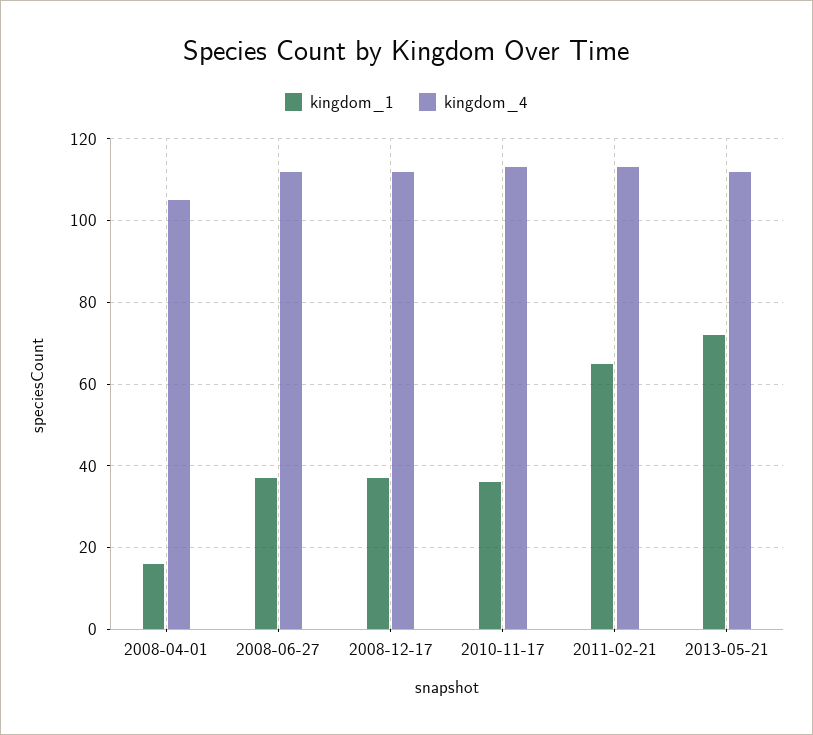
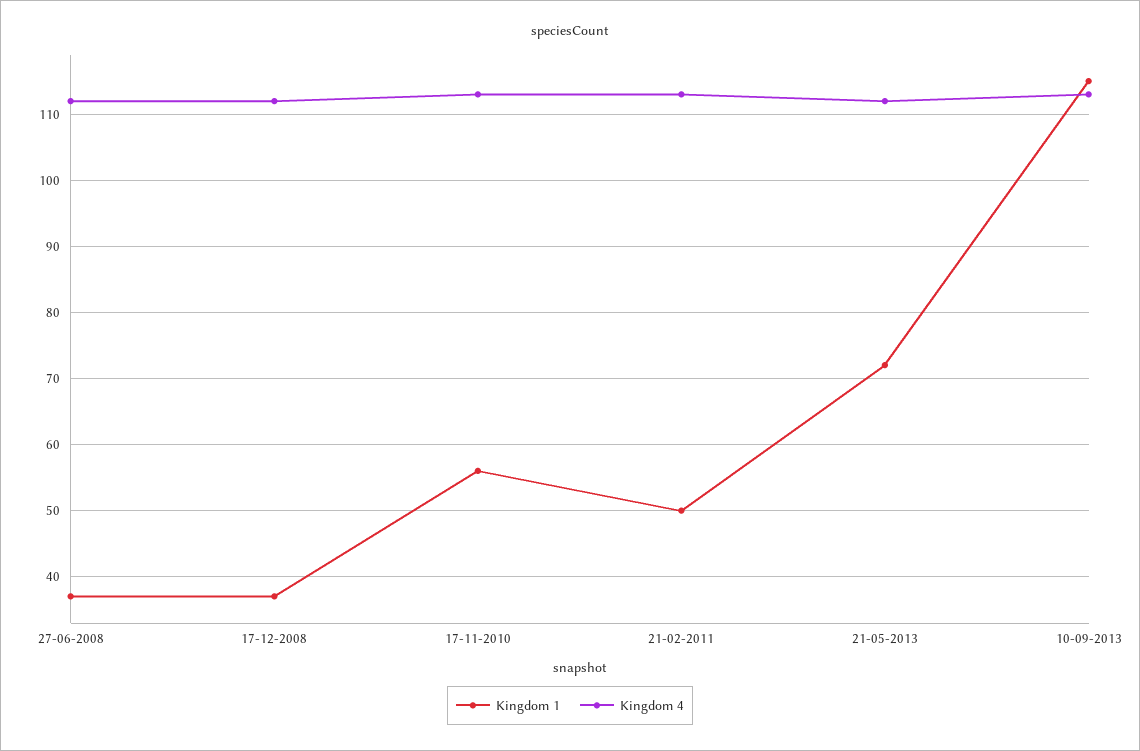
kingdom_1, 2008-04-01: 15 -> none
kingdom_4, 2008-04-01: 105 -> none
kingdom_1, 2010-11-17: 35 -> 56
kingdom_1, 2011-02-21: 65 -> 50
kingdom_1, 10-09-2013: none -> 115
kingdom_4, 10-09-2013: none -> 113

